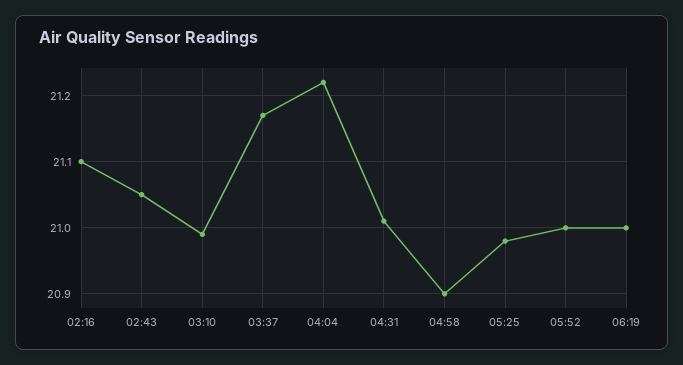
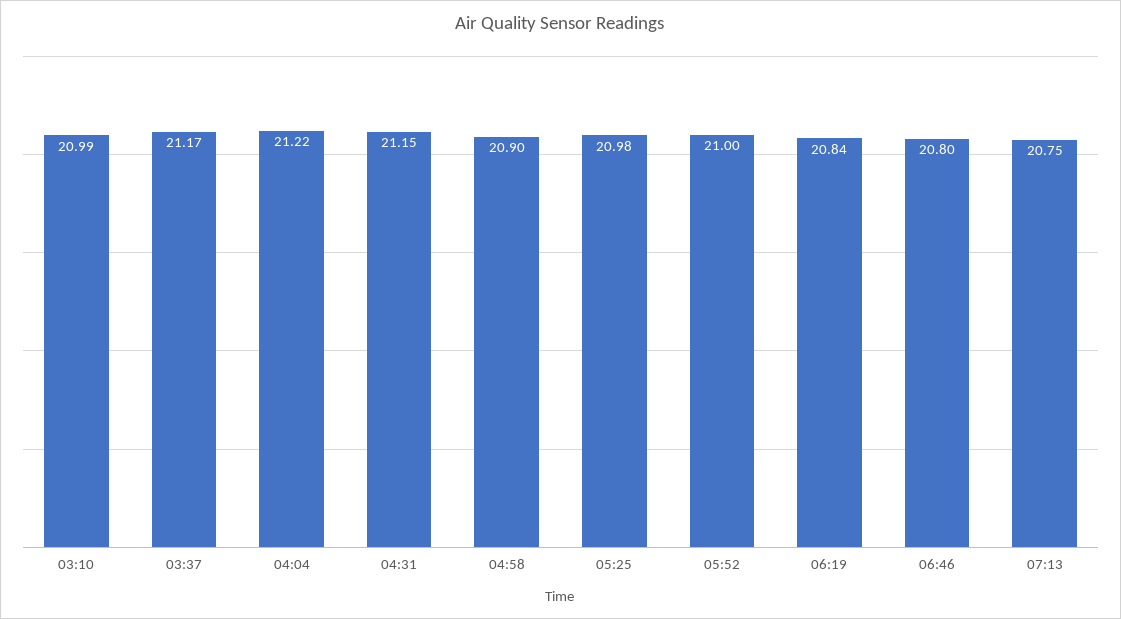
02:16: 21.1 -> none
02:43: 21.05 -> none
04:31: 21.01 -> 21.15
06:19: 21 -> 20.84
06:46: none -> 20.8
07:13: none -> 20.75

